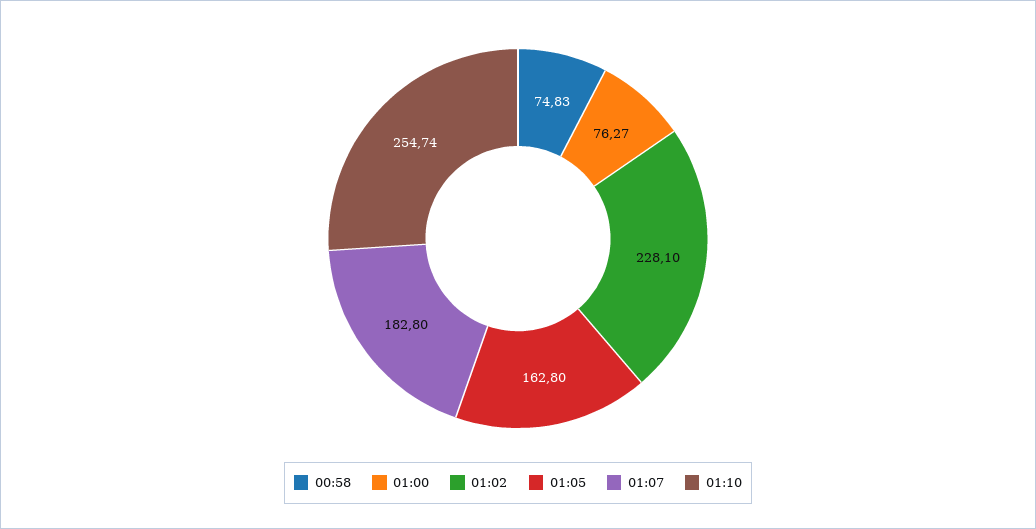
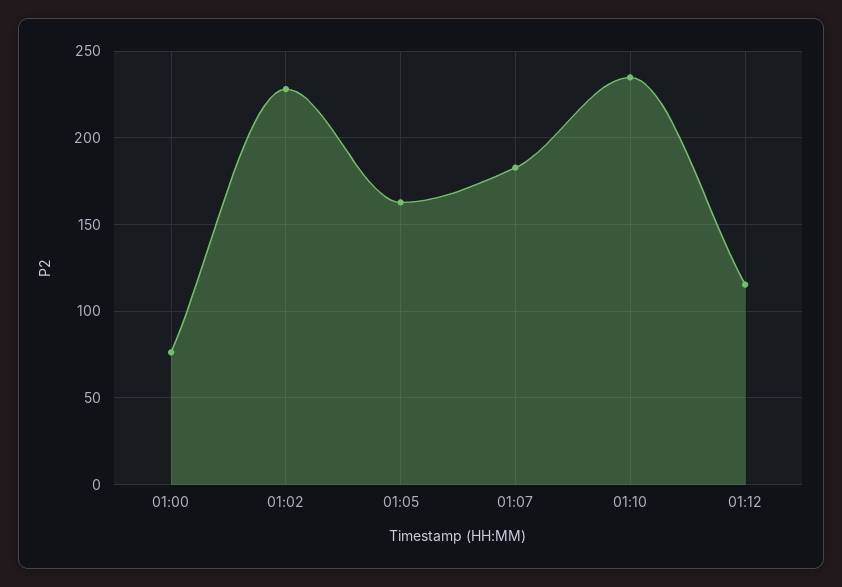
00:58: 74.83 -> none
01:10: 254.74 -> 235
01:12: none -> 115

